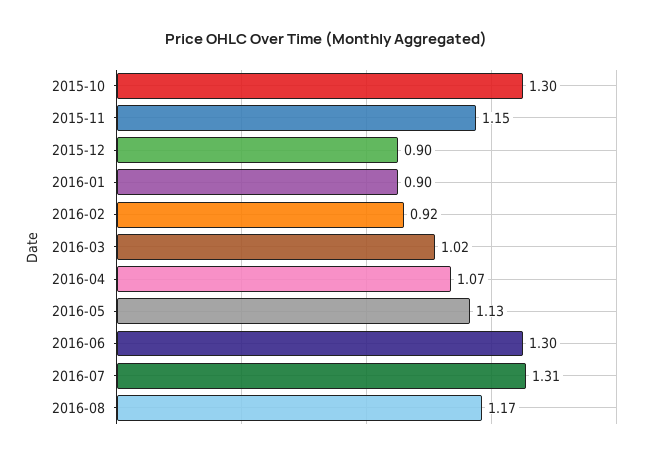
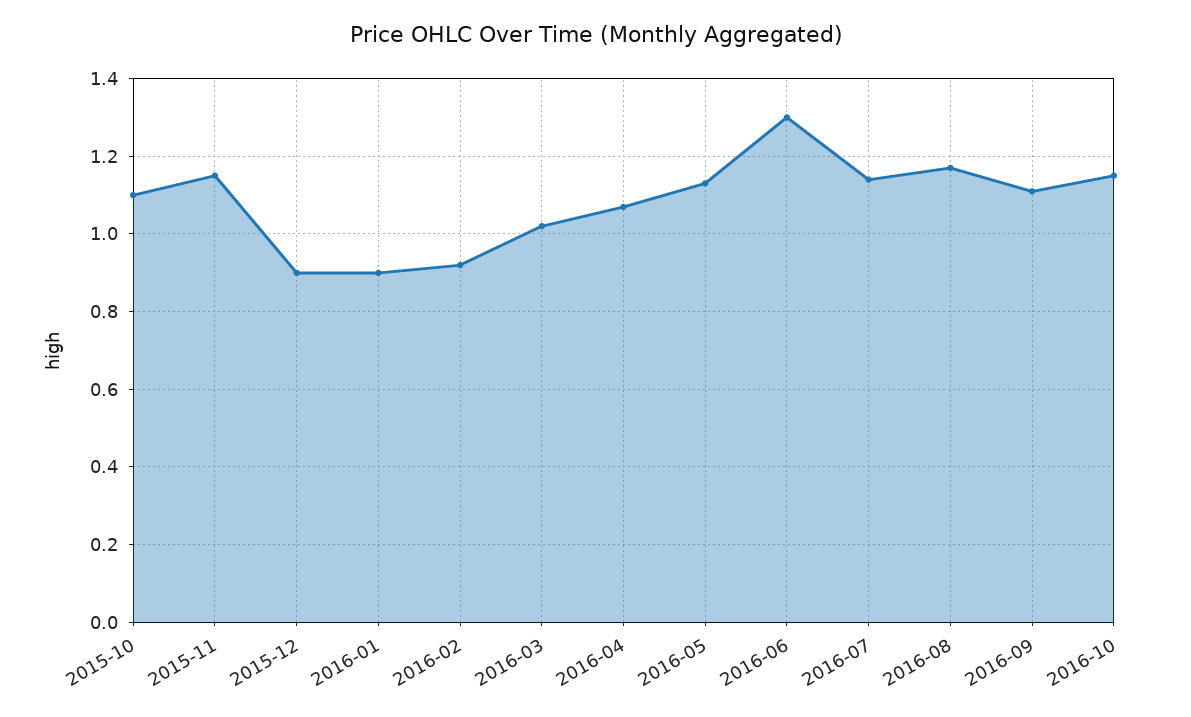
2015-10: 1.3 -> 1.1
2016-07: 1.31 -> 1.15
2016-09: none -> 1.1
2016-10: none -> 1.15

